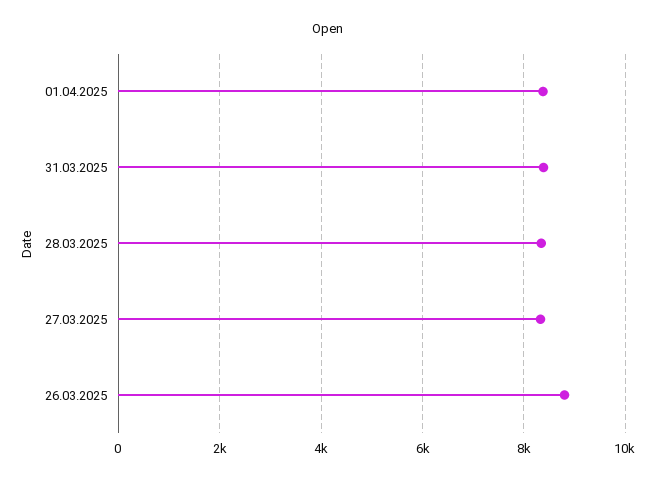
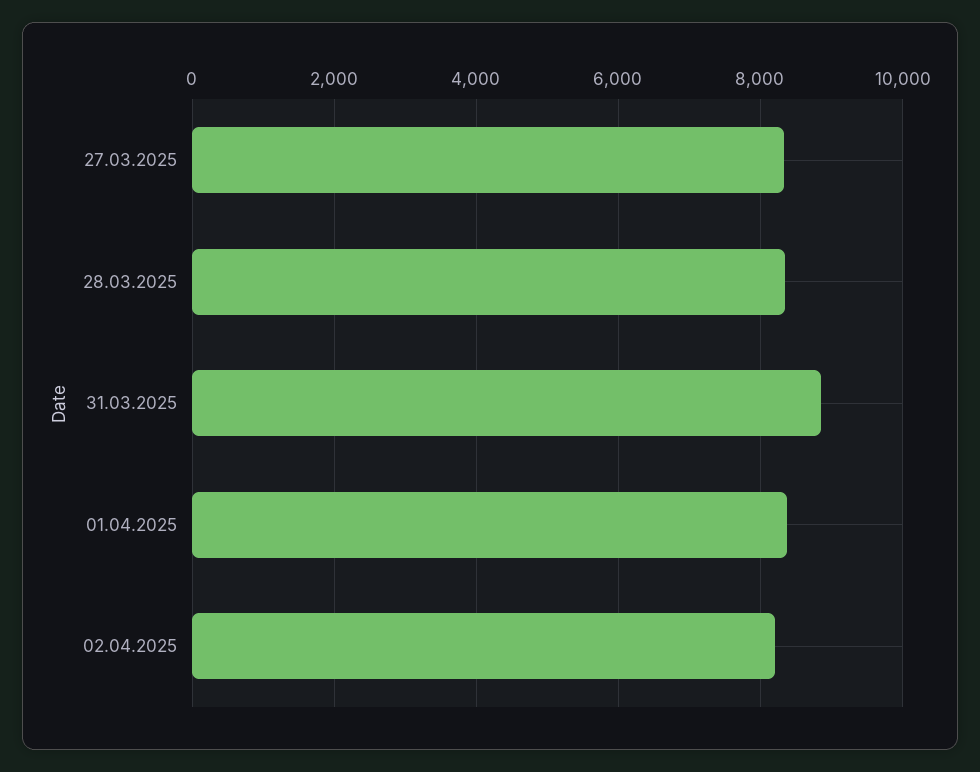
31.03.2025: 8400 -> 8800
26.03.2025: 8800 -> none
02.04.2025: none -> 8200

